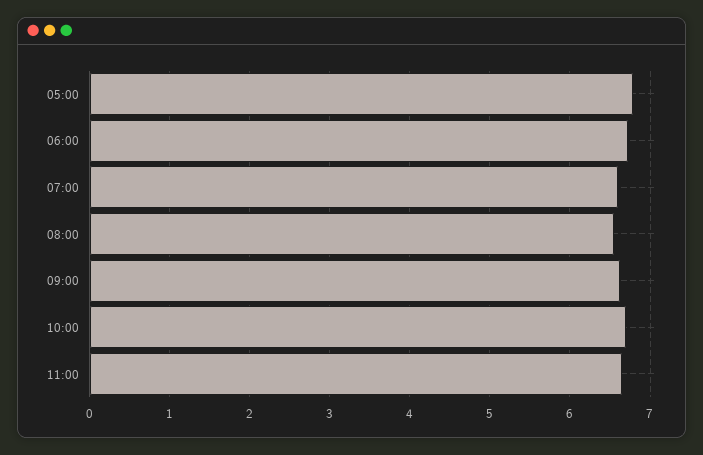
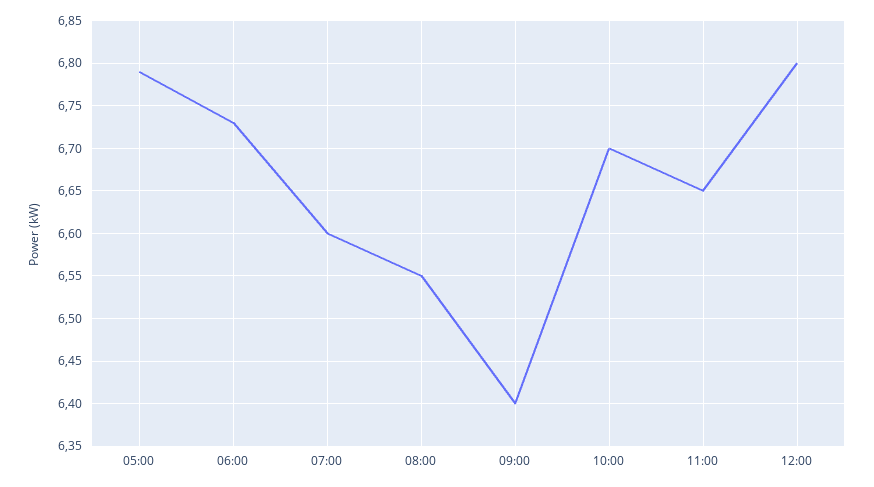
09:00: 6.6 -> 6.4
12:00: none -> 6.8

